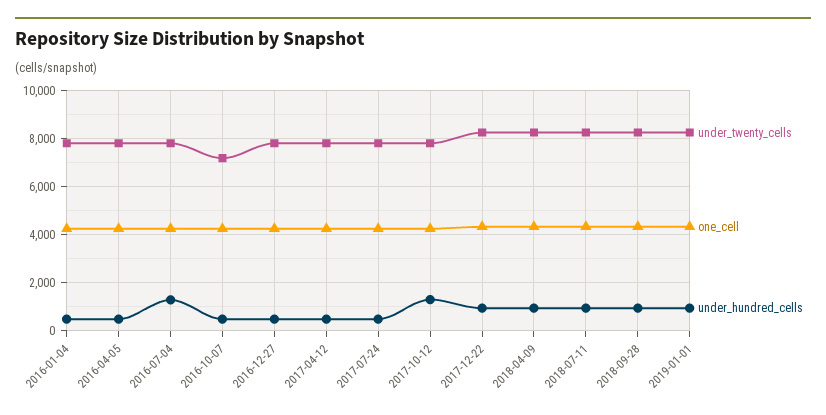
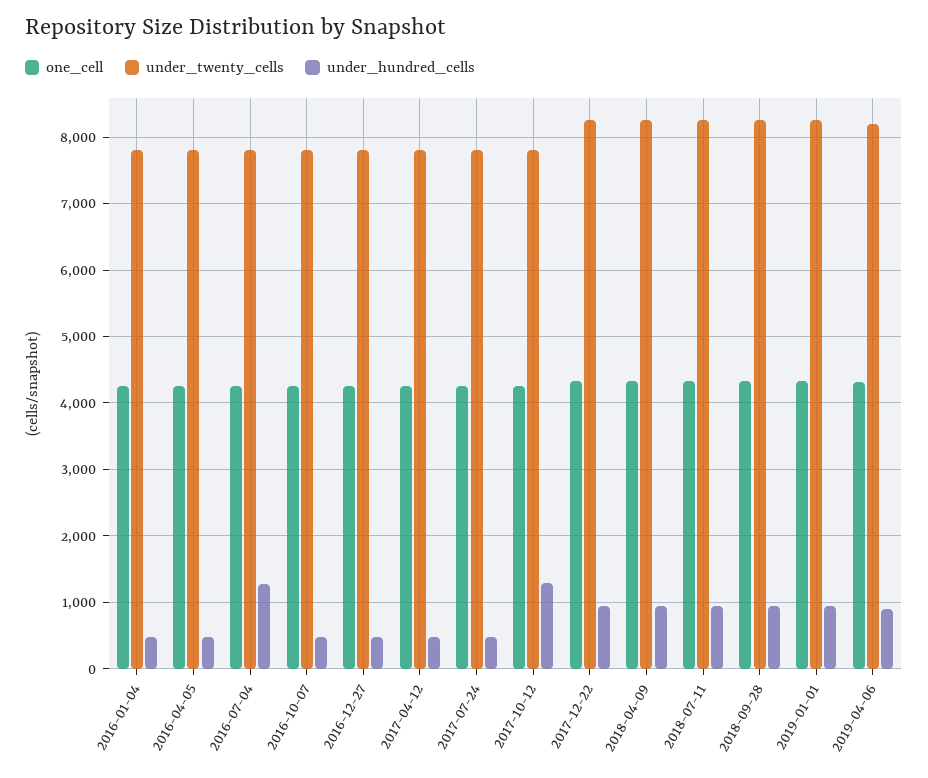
under_twenty_cells, 2016-10-07: 7250 -> 7800
one_cell, 2019-04-06: none -> 4300
under_twenty_cells, 2019-04-06: none -> 8200
under_hundred_cells, 2019-04-06: none -> 900

